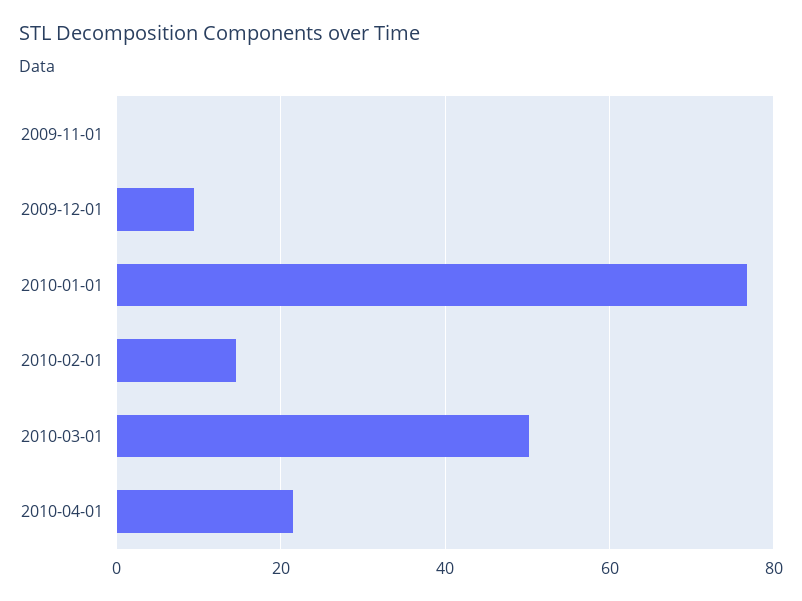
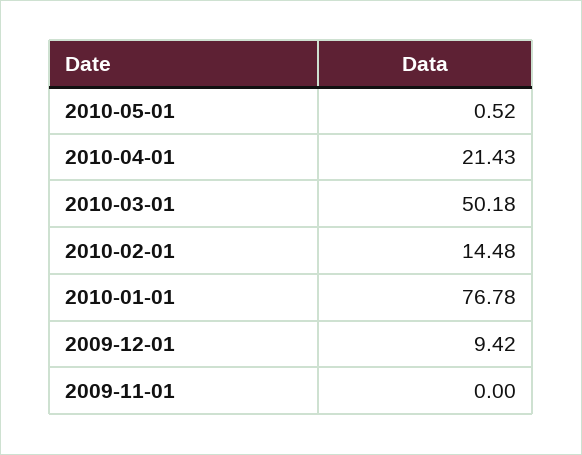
2010-05-01: none -> 0.52

